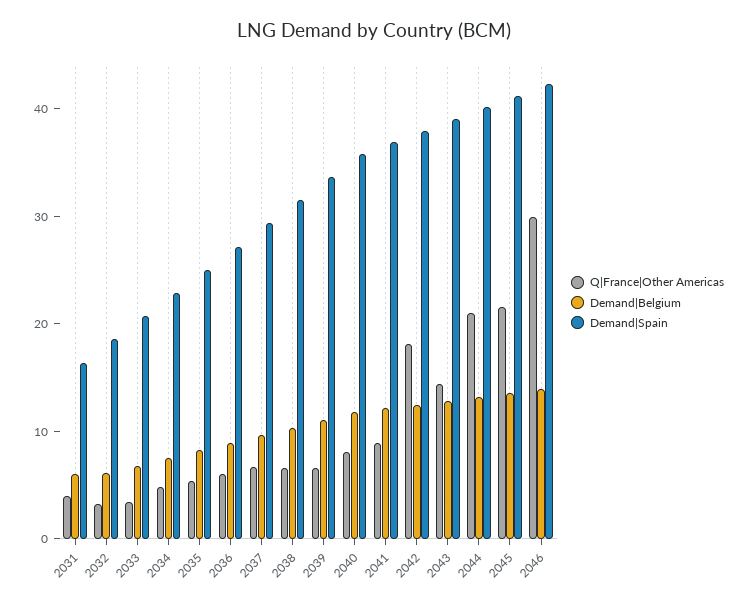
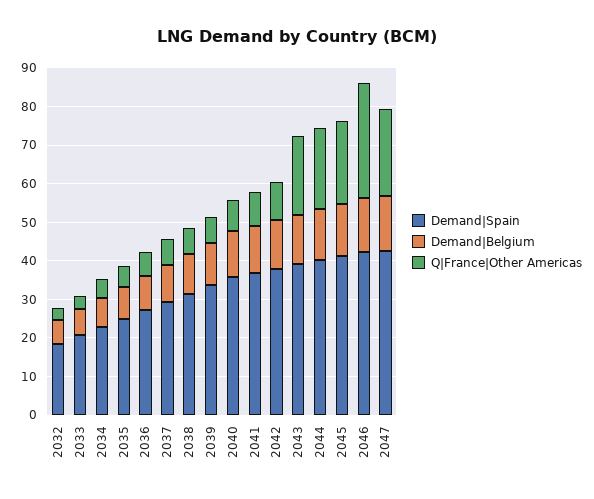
Q|France|Other Americas, 2031: 4 -> none
Demand|Belgium, 2031: 6 -> none
Demand|Spain, 2031: 16 -> none
Q|France|Other Americas, 2042: 18 -> 10
Q|France|Other Americas, 2043: 14 -> 20
Demand|Spain, 2047: none -> 42.5
Demand|Belgium, 2047: none -> 15
Q|France|Other Americas, 2047: none -> 22.5

